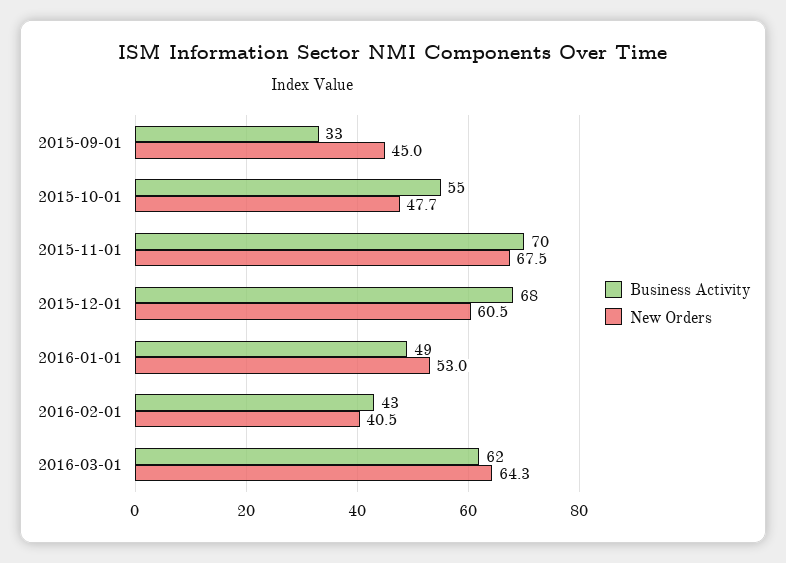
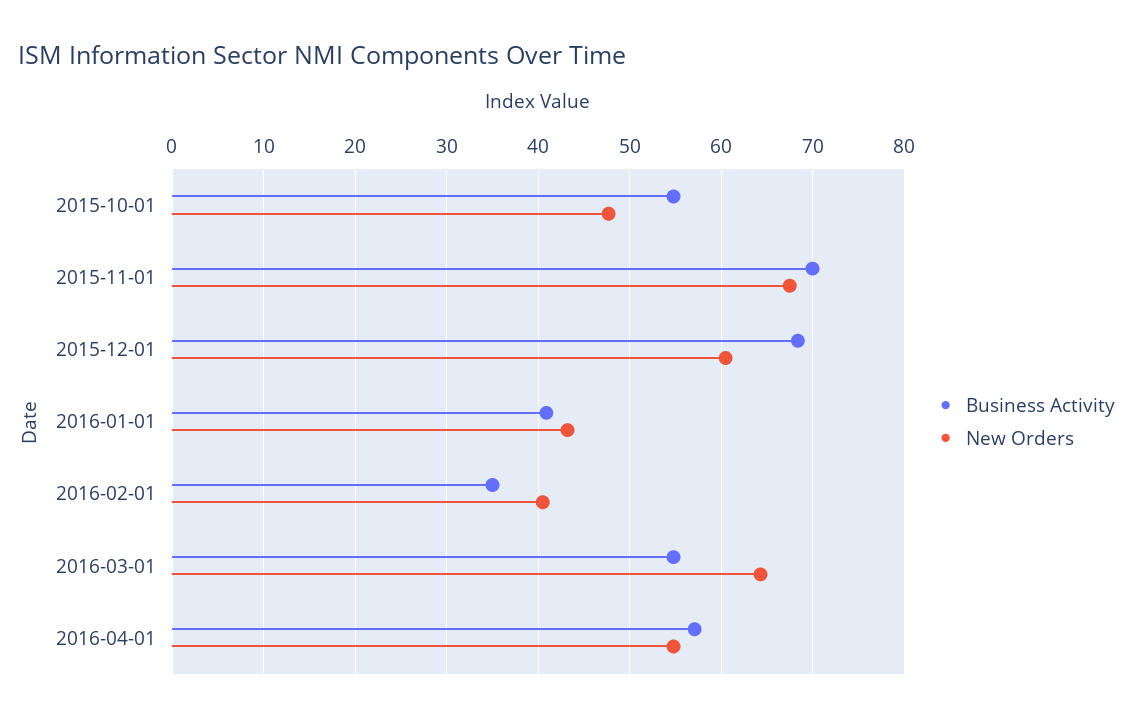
Business Activity, 2015-09-01: 33 -> none
New Orders, 2015-09-01: 45 -> none
Business Activity, 2016-01-01: 49 -> 41
New Orders, 2016-01-01: 53 -> 43
Business Activity, 2016-02-01: 43 -> 35
Business Activity, 2016-03-01: 62 -> 55
Business Activity, 2016-04-01: none -> 57
New Orders, 2016-04-01: none -> 55

